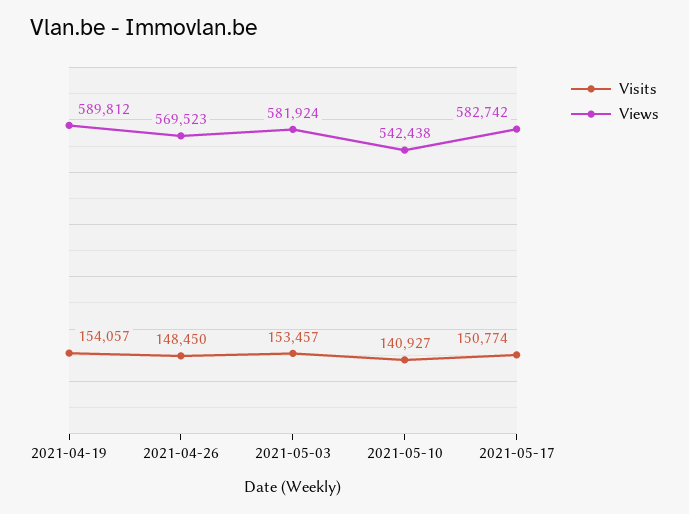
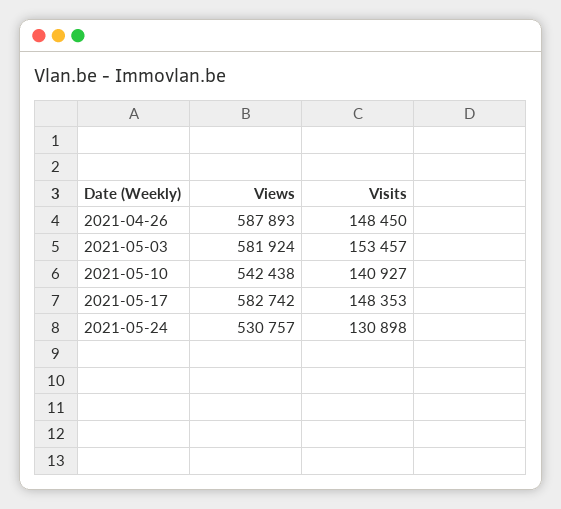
Visits, 2021-04-19: 154057 -> none
Views, 2021-04-19: 589812 -> none
Views, 2021-04-26: 569523 -> 587893
Visits, 2021-05-17: 150774 -> 148353
Views, 2021-05-24: none -> 530757
Visits, 2021-05-24: none -> 130898

